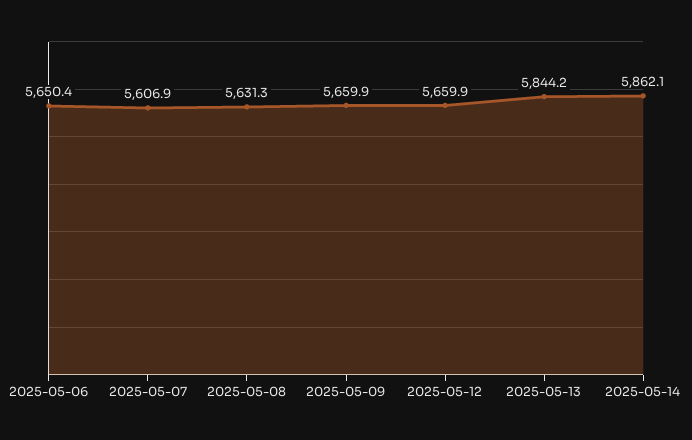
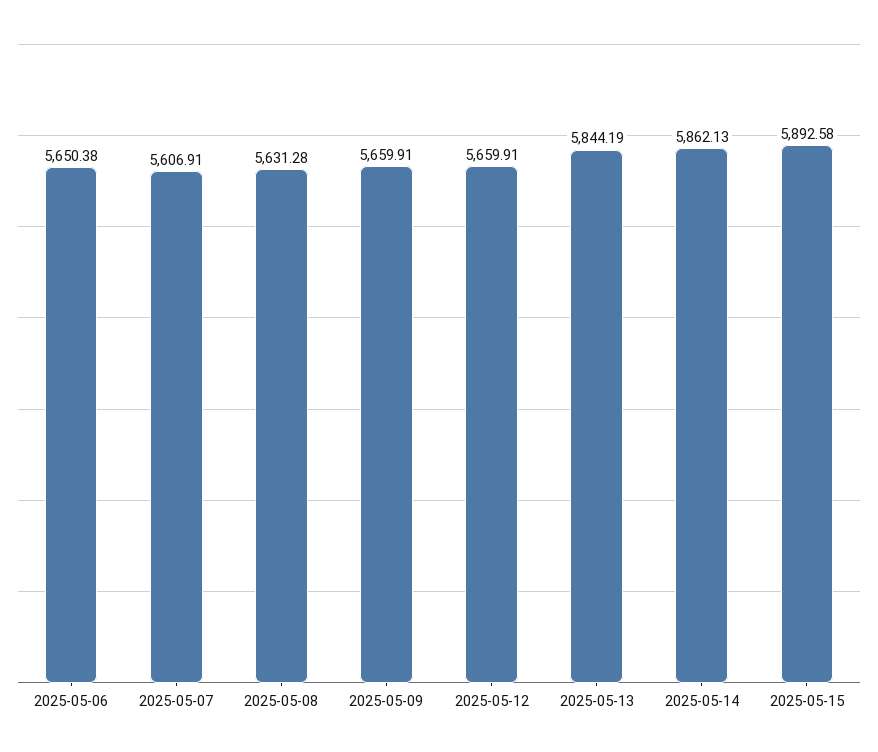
2025-05-15: none -> 5892.58

